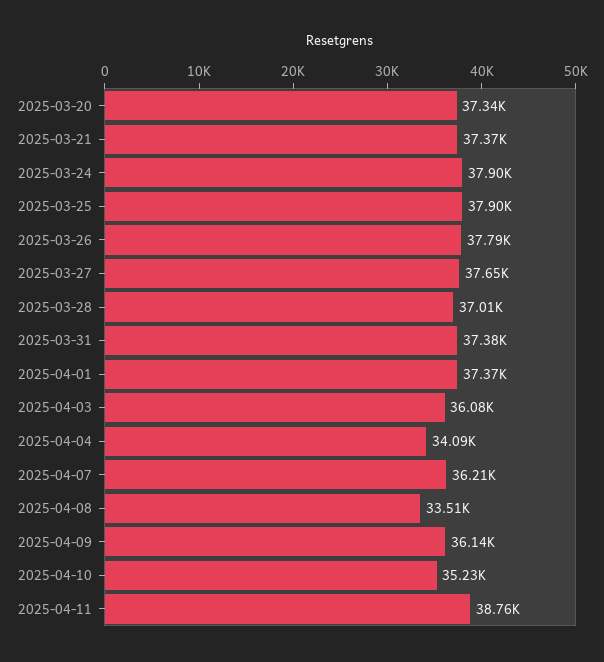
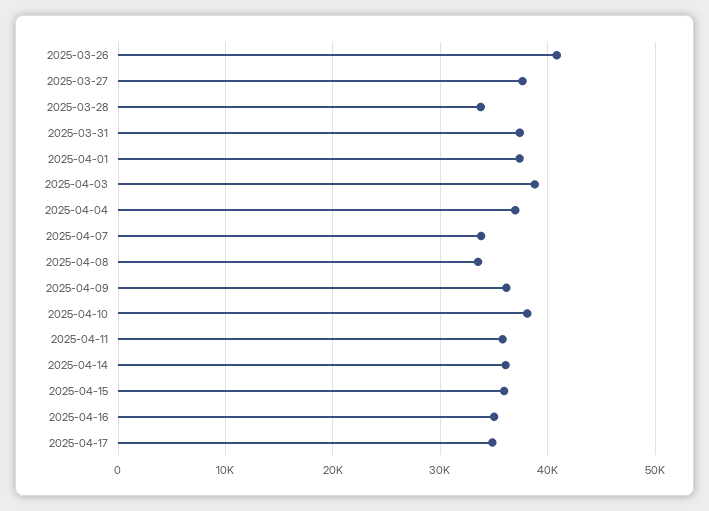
2025-03-20: 37340 -> none
2025-03-21: 37370 -> none
2025-03-24: 37900 -> none
2025-03-25: 37900 -> none
2025-03-26: 37790 -> 41000
2025-03-28: 37010 -> 34000
2025-04-03: 36080 -> 39000
2025-04-04: 34090 -> 37000
2025-04-07: 36210 -> 34000
2025-04-10: 35230 -> 38000
2025-04-11: 38760 -> 36000
2025-04-14: none -> 36000
2025-04-15: none -> 36000
2025-04-16: none -> 35000
2025-04-17: none -> 35000

